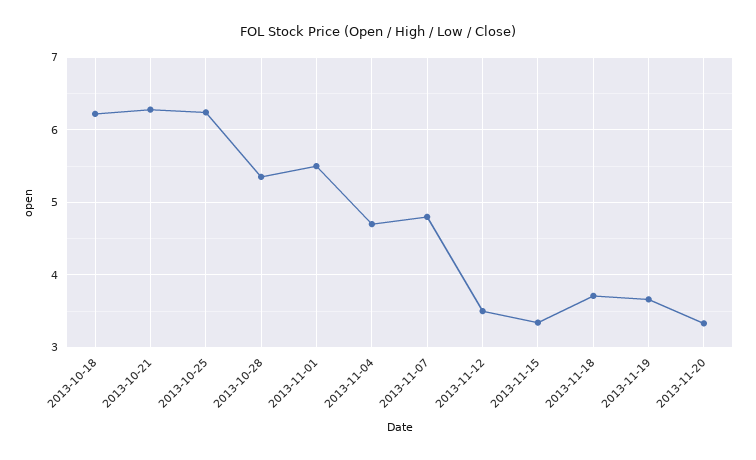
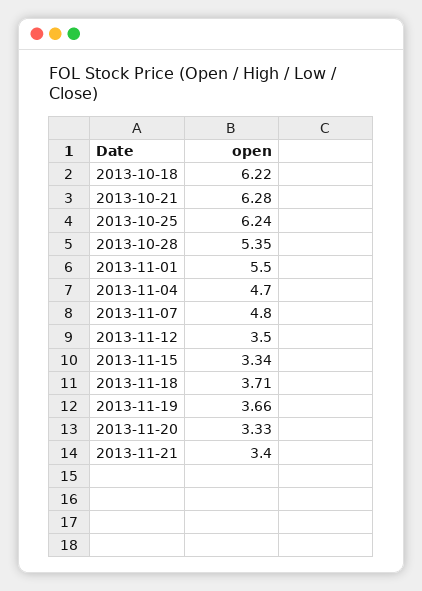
2013-11-21: none -> 3.4

